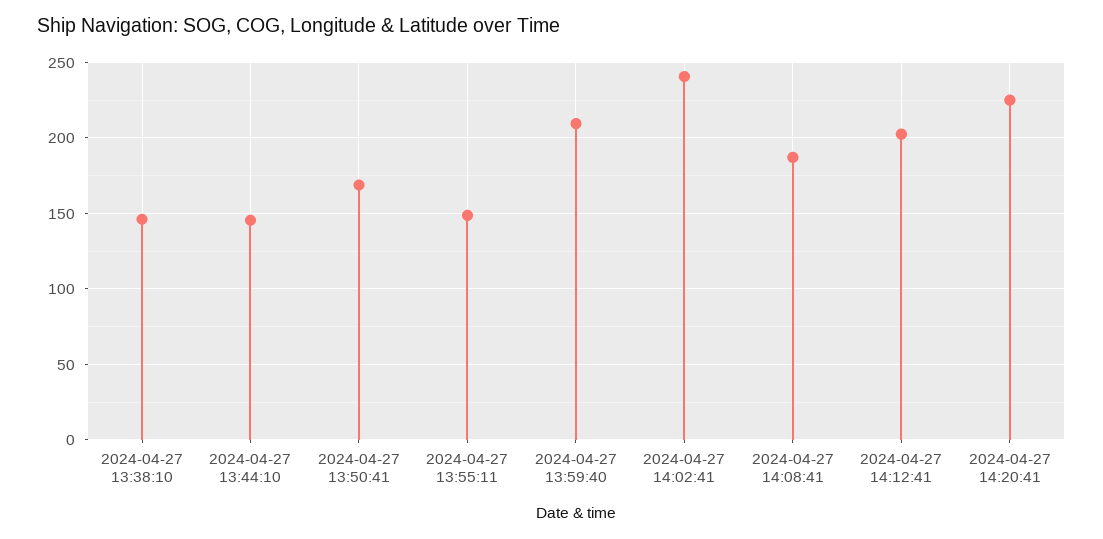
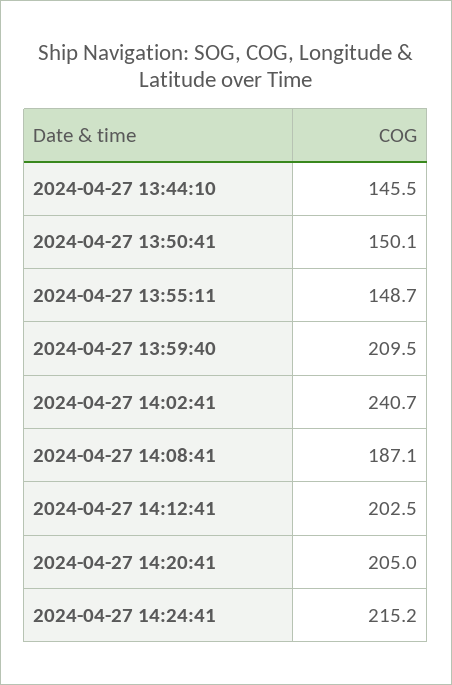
2024-04-27 13:38:10: 145 -> none
2024-04-27 13:50:41: 170 -> 150.1
2024-04-27 14:20:41: 225 -> 205
2024-04-27 14:24:41: none -> 215.2

